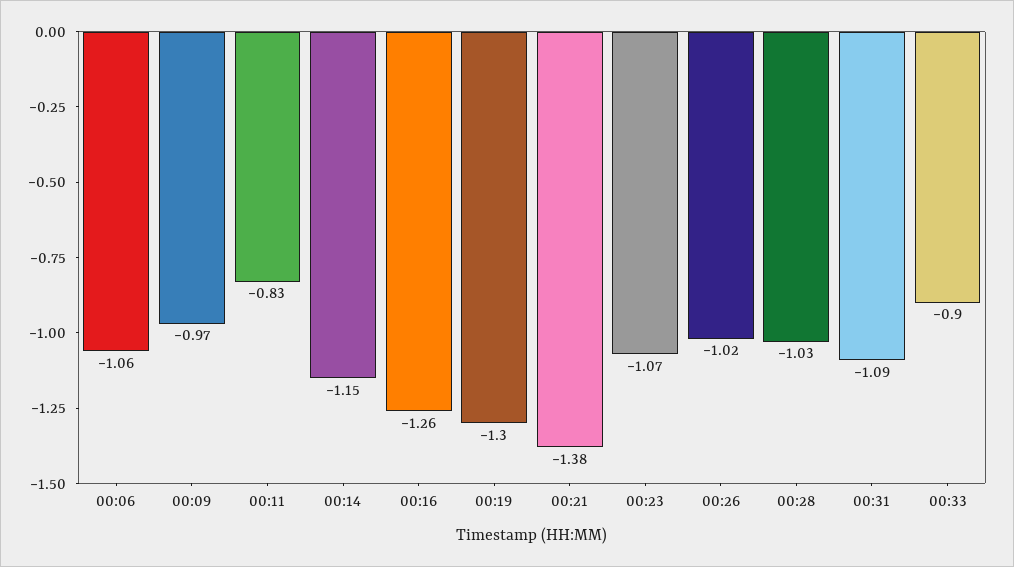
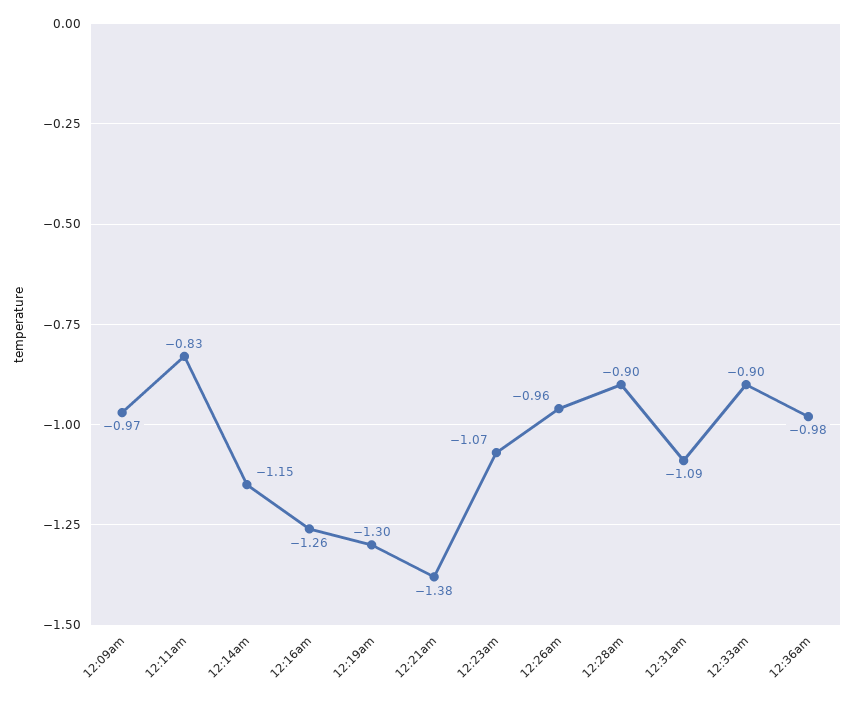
00:06: -1.06 -> none
00:26: -1.02 -> -0.96
00:28: -1.03 -> -0.9
12:36am: none -> -0.98

